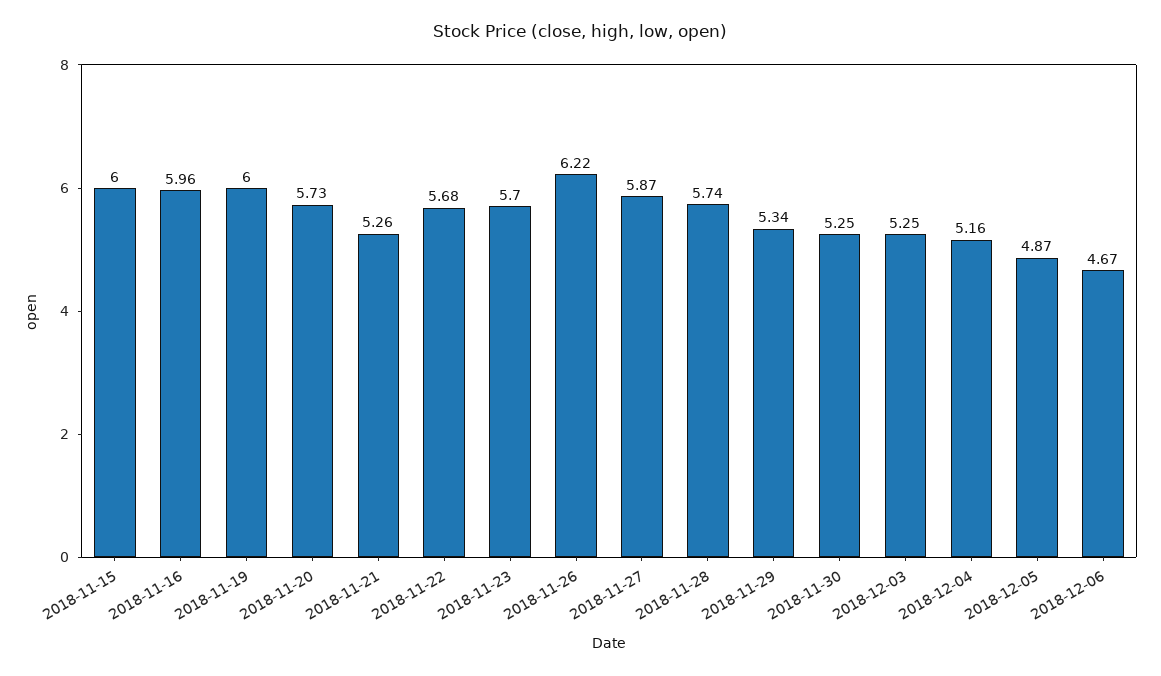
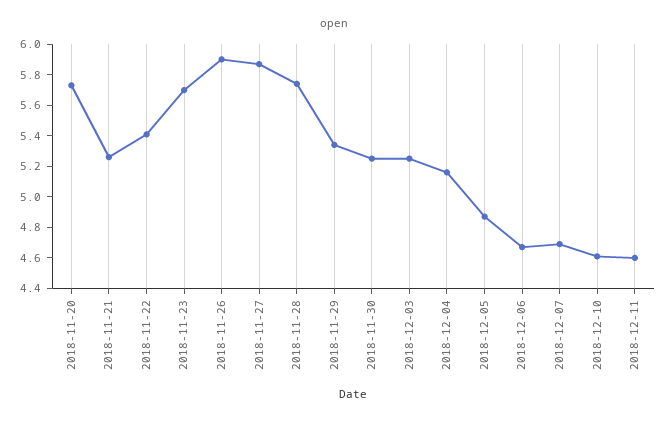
2018-11-15: 6 -> none
2018-11-16: 5.96 -> none
2018-11-19: 6 -> none
2018-11-22: 5.68 -> 5.4
2018-11-26: 6.22 -> 5.9
2018-12-07: none -> 4.7
2018-12-10: none -> 4.6
2018-12-11: none -> 4.6

